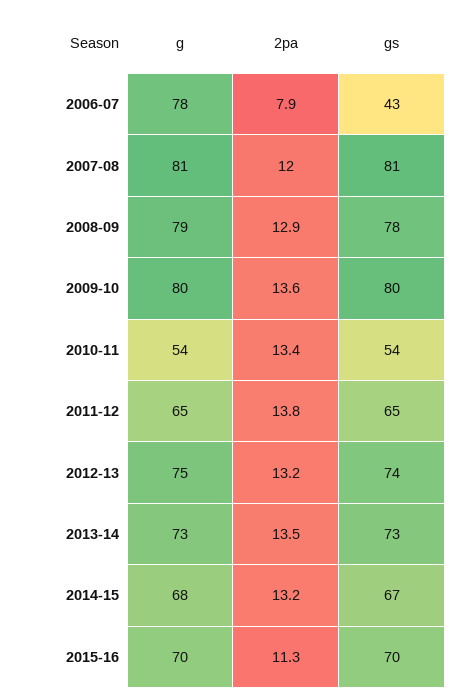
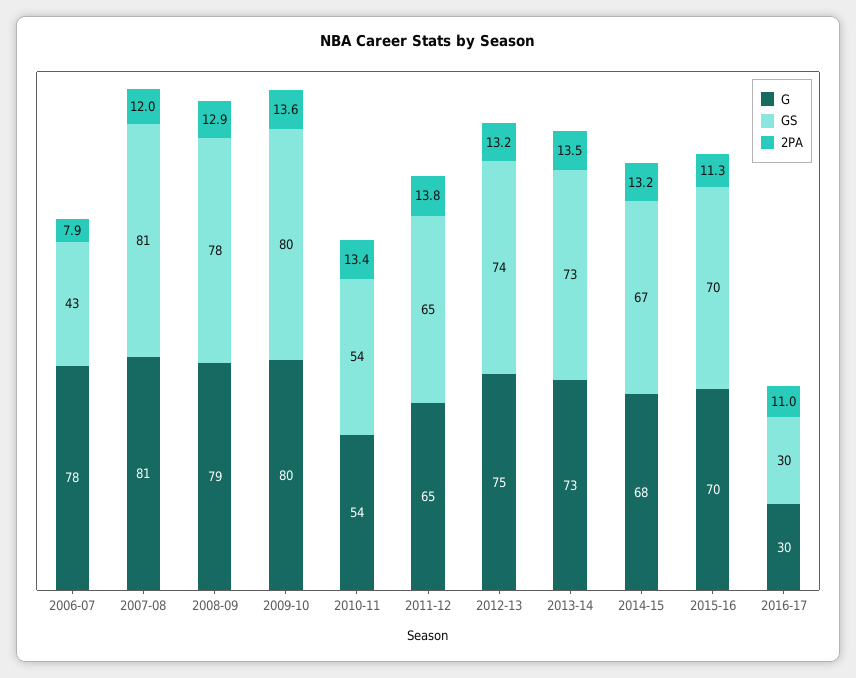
g, 2016-17: none -> 30
gs, 2016-17: none -> 30
2pa, 2016-17: none -> 11

